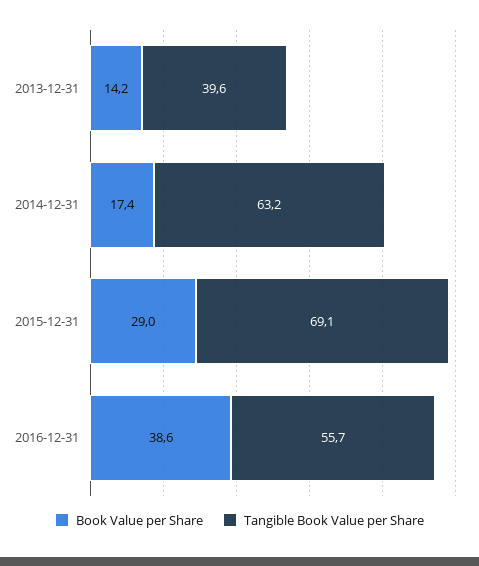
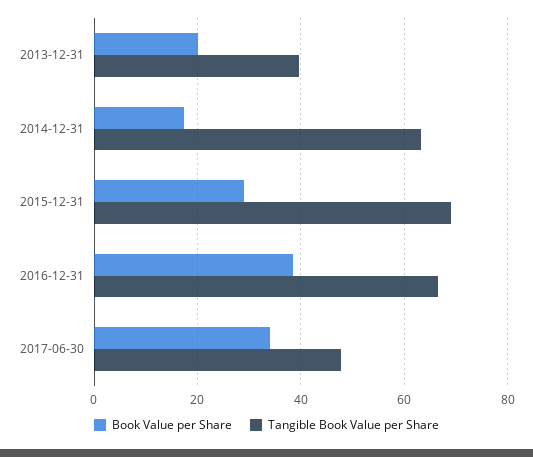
Book Value per Share, 2013-12-31: 14.2 -> 20
Tangible Book Value per Share, 2016-12-31: 55.7 -> 66
Book Value per Share, 2017-06-30: none -> 34
Tangible Book Value per Share, 2017-06-30: none -> 48

